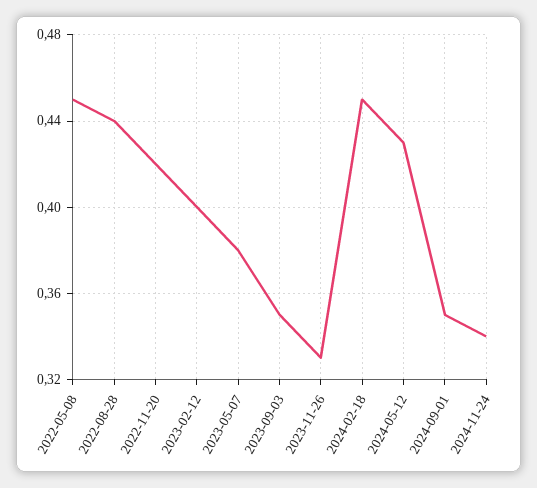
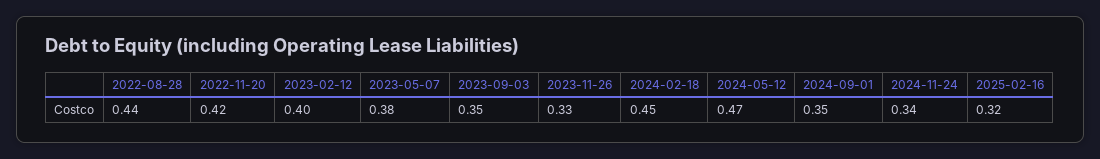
2022-05-08: 0.45 -> none
2024-05-12: 0.43 -> 0.47
2025-02-16: none -> 0.32

